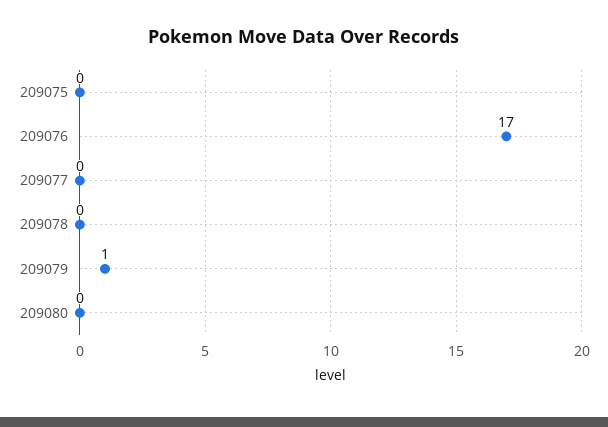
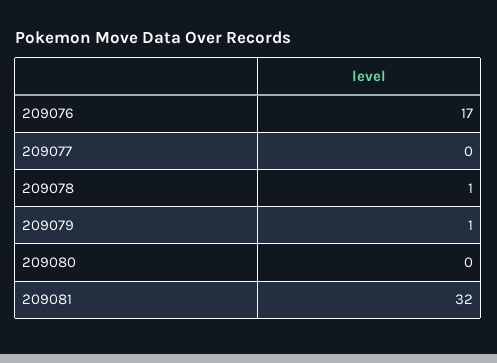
209075: 0 -> none
209078: 0 -> 1
209081: none -> 32

